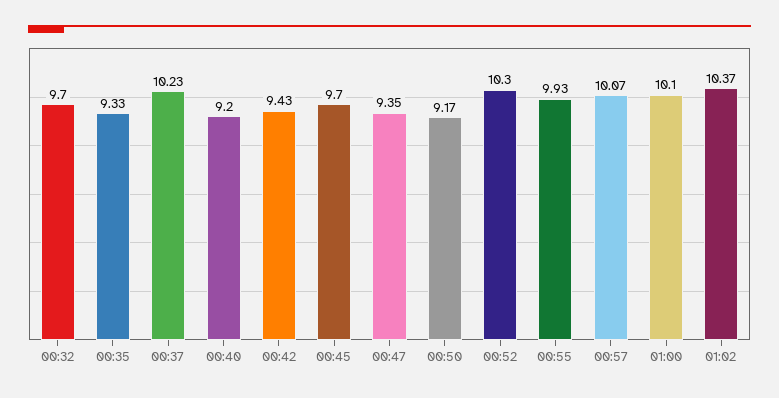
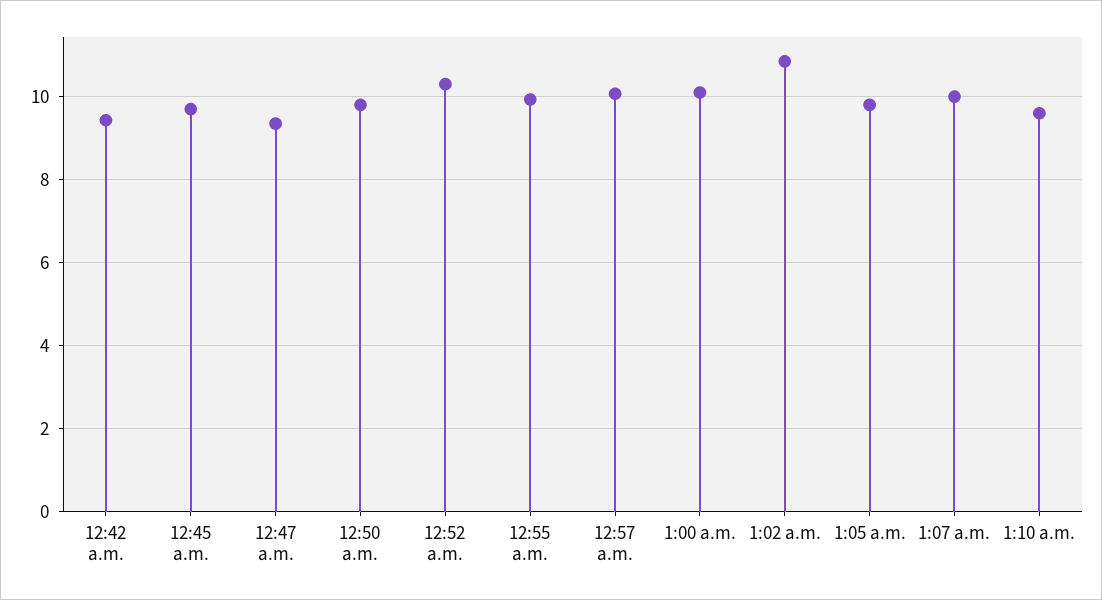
00:32: 9.7 -> none
00:35: 9.33 -> none
00:37: 10.23 -> none
00:40: 9.2 -> none
00:50: 9.17 -> 9.8
01:02: 10.37 -> 10.8
1:05 a.m.: none -> 9.8
1:07 a.m.: none -> 10
1:10 a.m.: none -> 9.6

